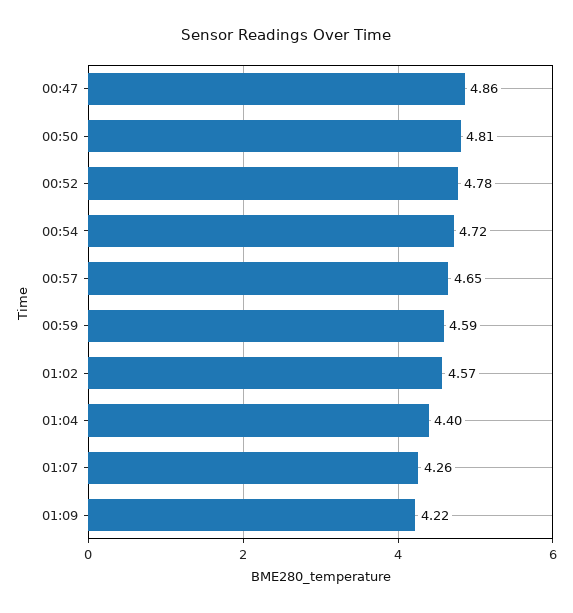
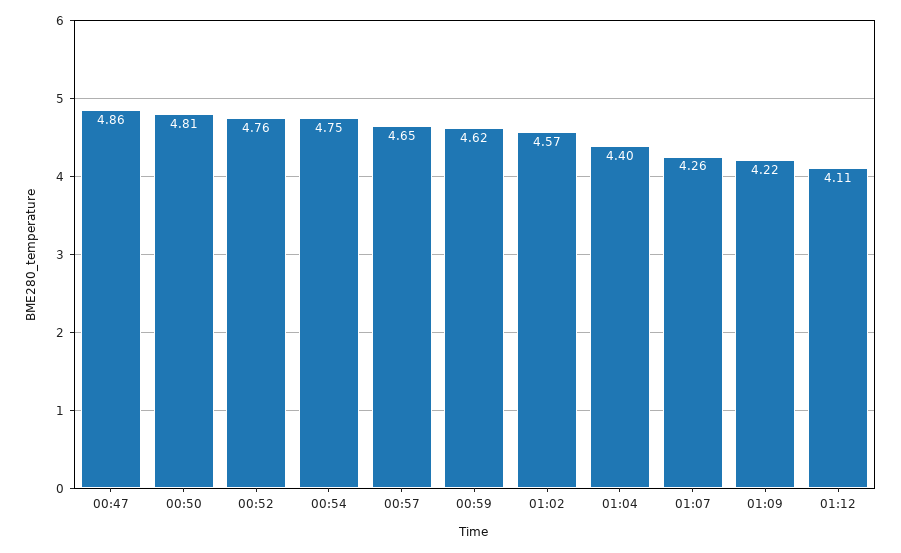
00:52: 4.78 -> 4.76
00:54: 4.72 -> 4.75
00:59: 4.59 -> 4.62
01:12: none -> 4.11

